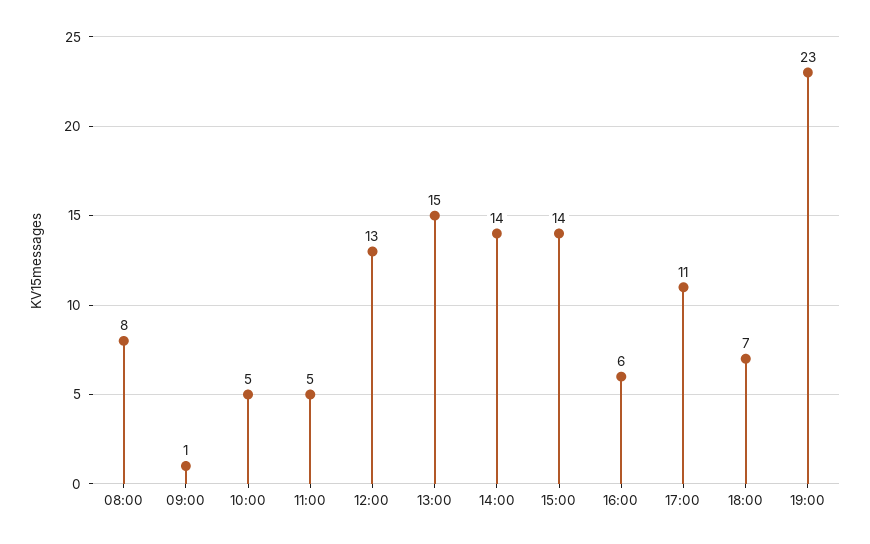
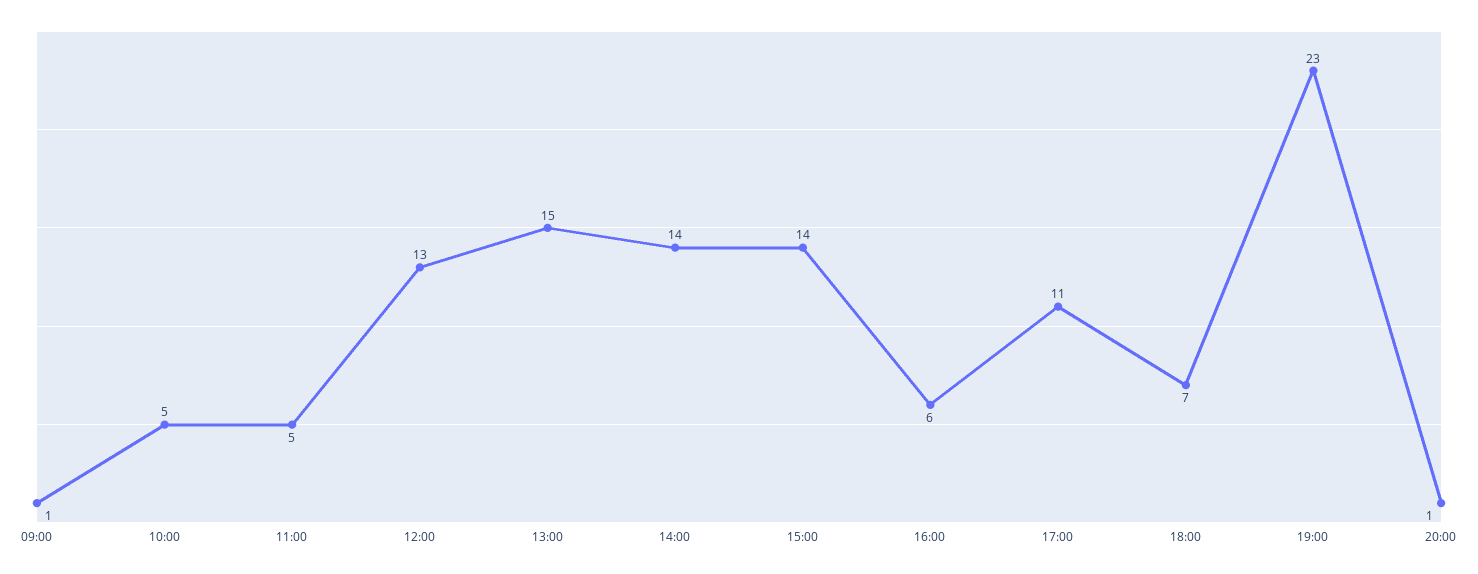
08:00: 8 -> none
20:00: none -> 1

